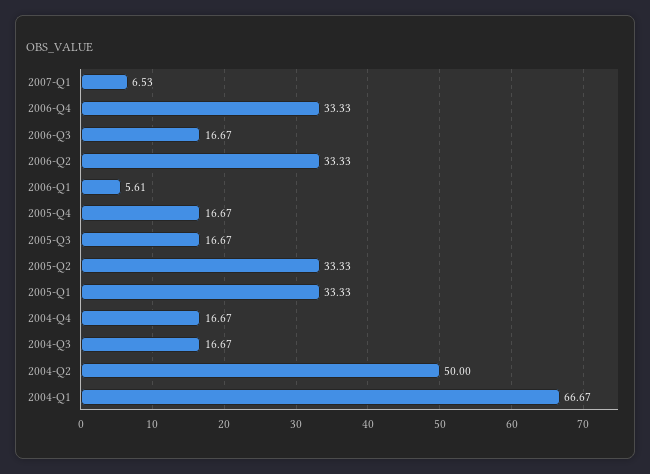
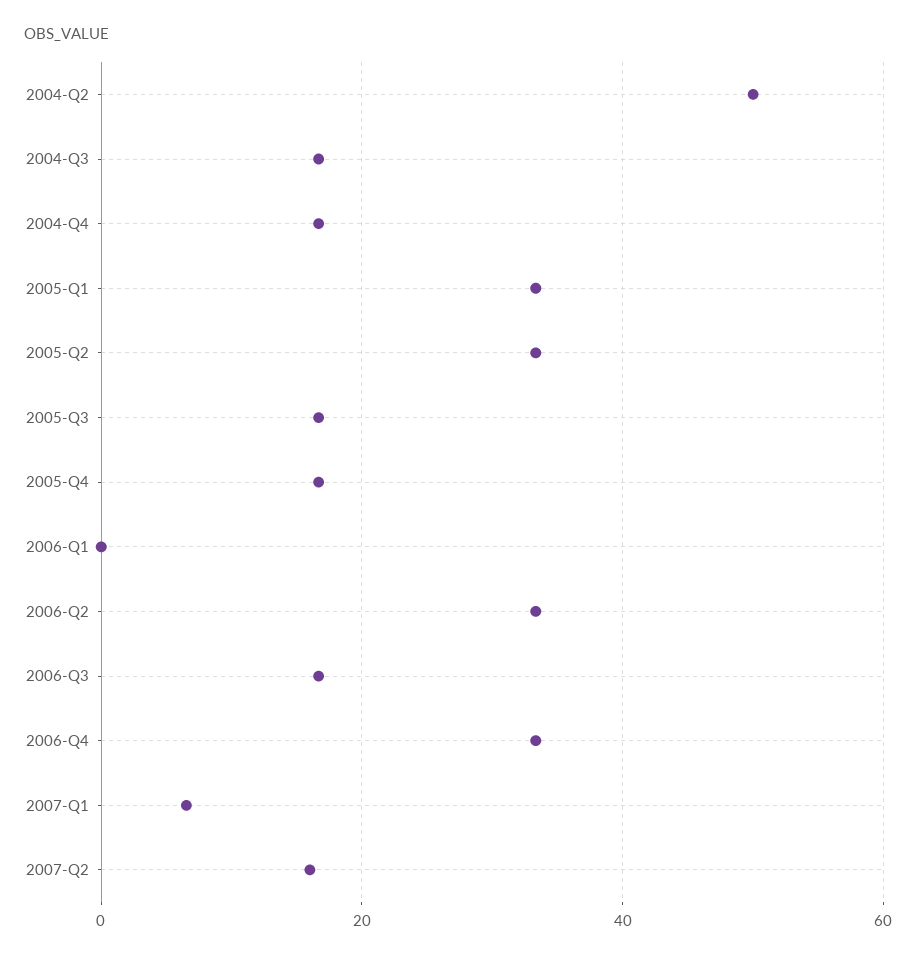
2006-Q1: 5.61 -> 0
2004-Q1: 66.67 -> none
2007-Q2: none -> 16

